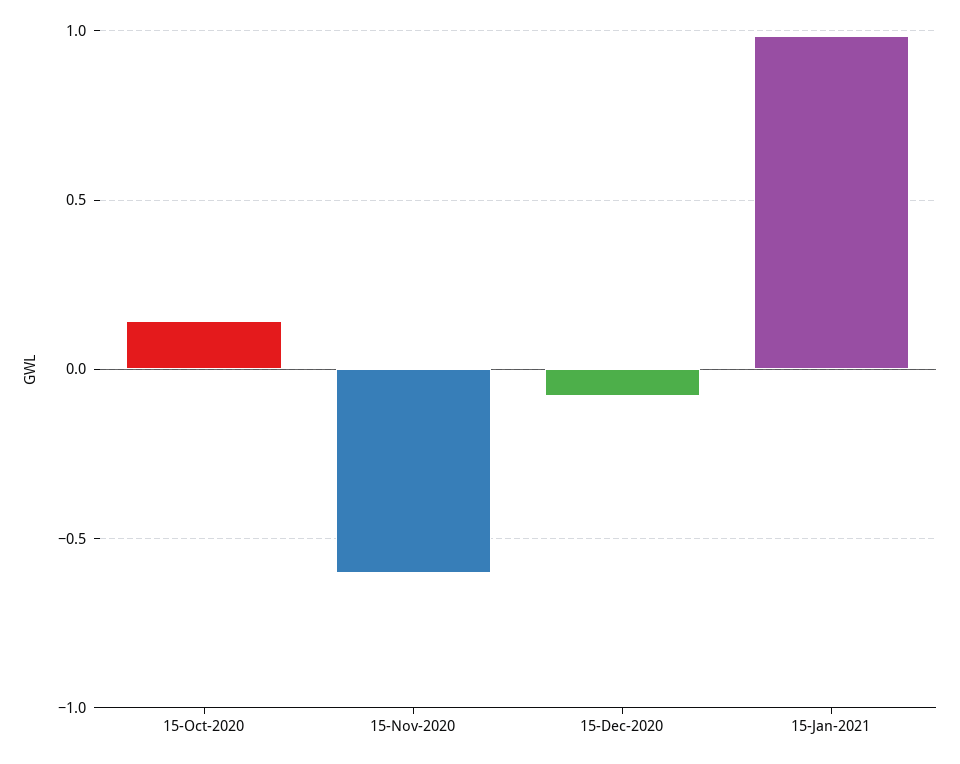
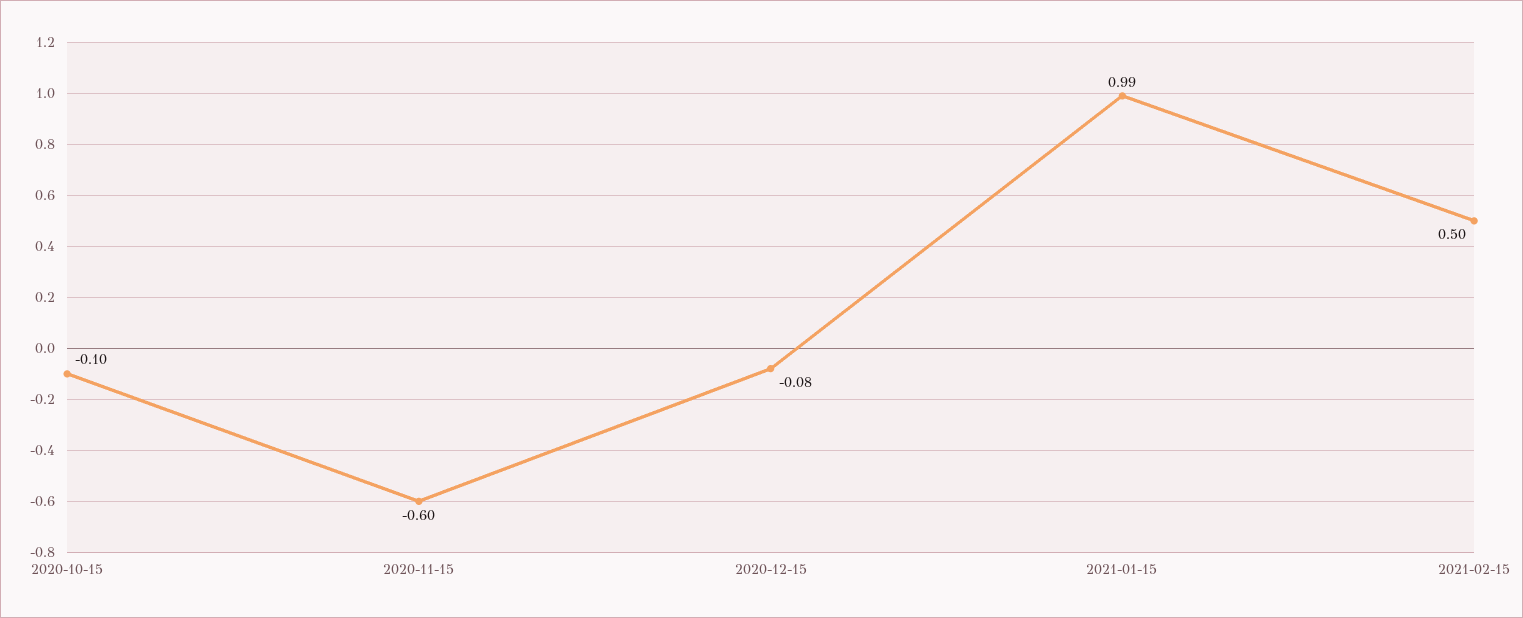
15-Oct-2020: 0.15 -> -0.1
2021-02-15: none -> 0.5

